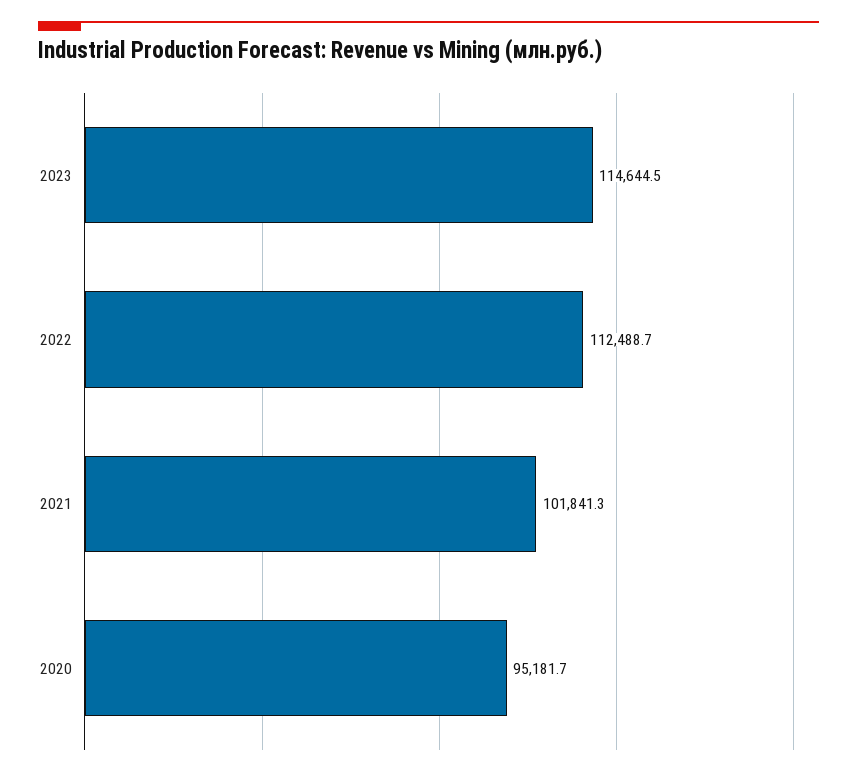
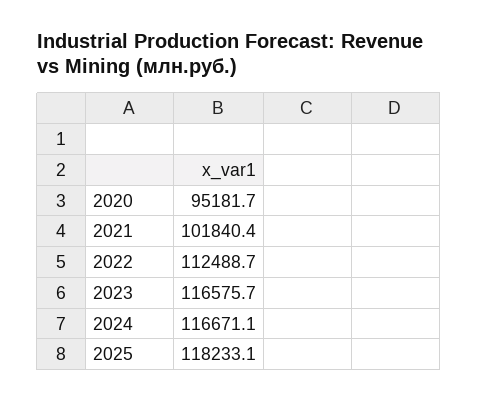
2023: 114644.5 -> 116575.7
2021: 101841.3 -> 101840.4
2024: none -> 116671.1
2025: none -> 118233.1

